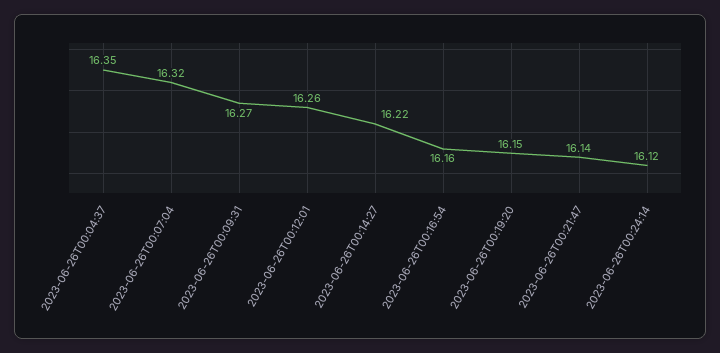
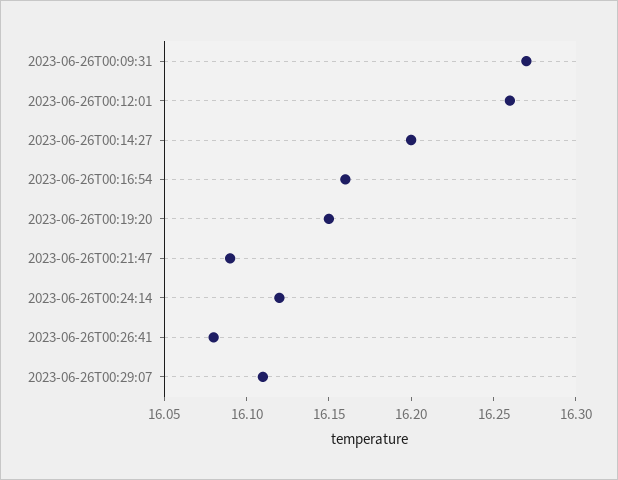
2023-06-26T00:04:37: 16.35 -> none
2023-06-26T00:07:04: 16.32 -> none
2023-06-26T00:14:27: 16.22 -> 16.2
2023-06-26T00:21:47: 16.14 -> 16.09
2023-06-26T00:26:41: none -> 16.08
2023-06-26T00:29:07: none -> 16.11

